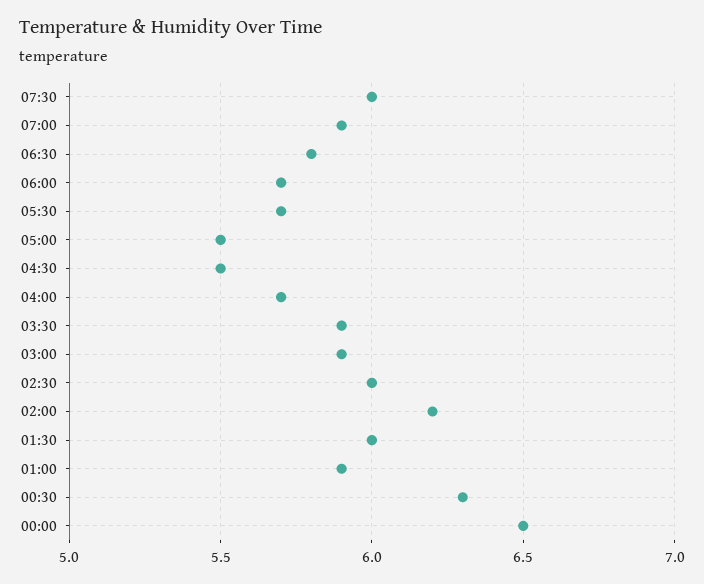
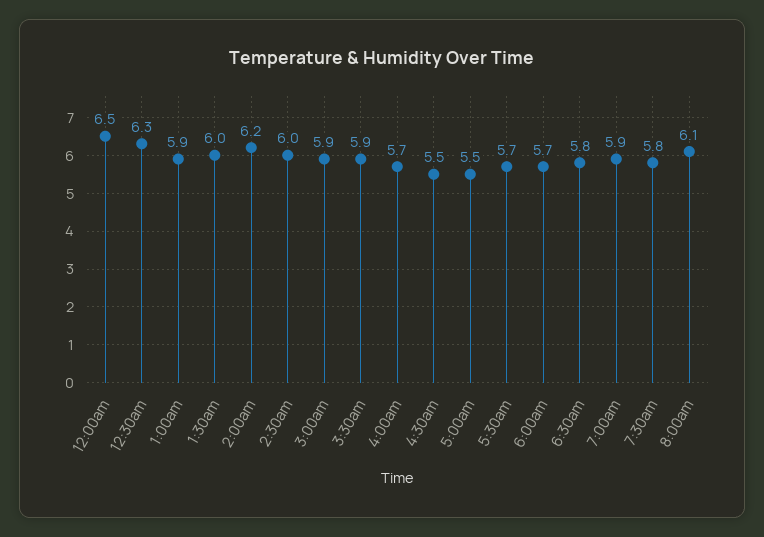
07:30: 6 -> 5.8
8:00am: none -> 6.1

